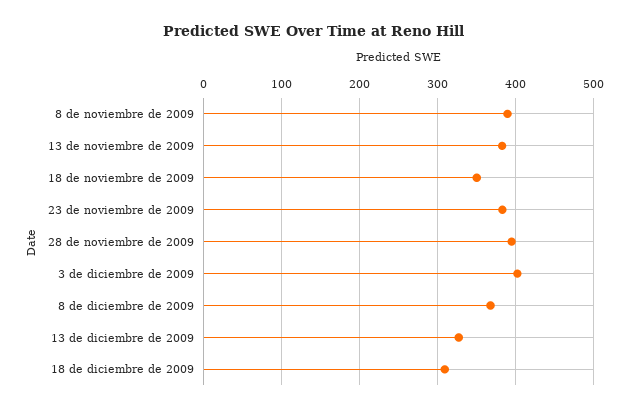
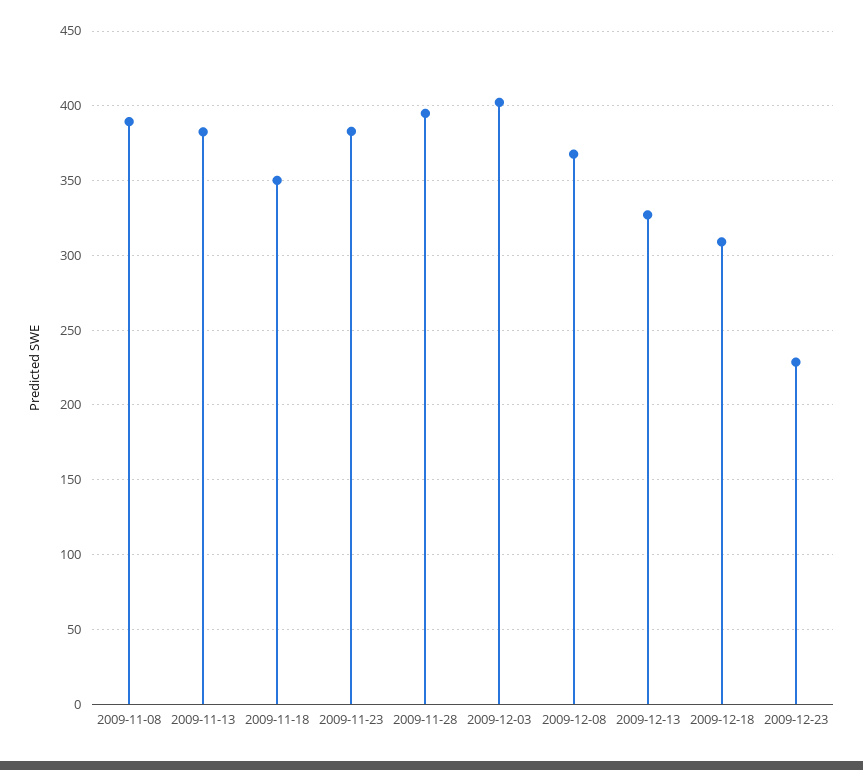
2009-12-23: none -> 230

